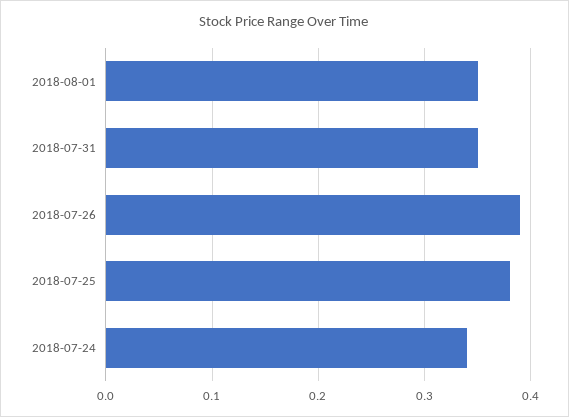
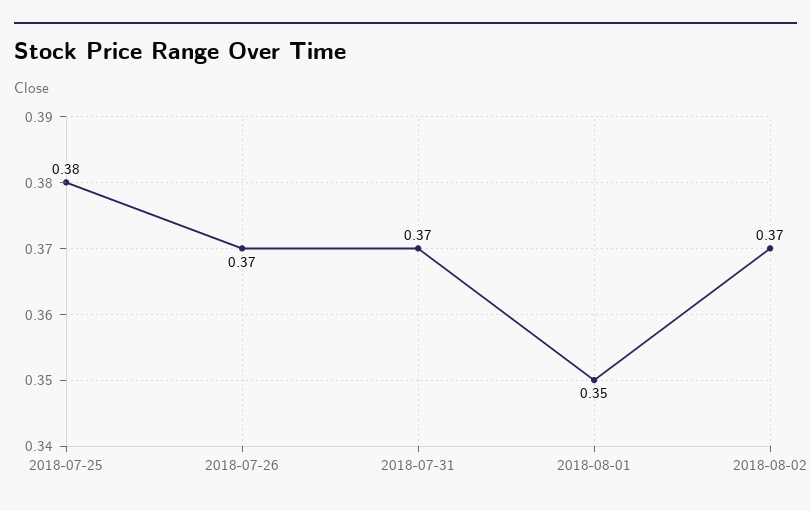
2018-07-31: 0.35 -> 0.37
2018-07-26: 0.39 -> 0.37
2018-07-24: 0.34 -> none
2018-08-02: none -> 0.37

